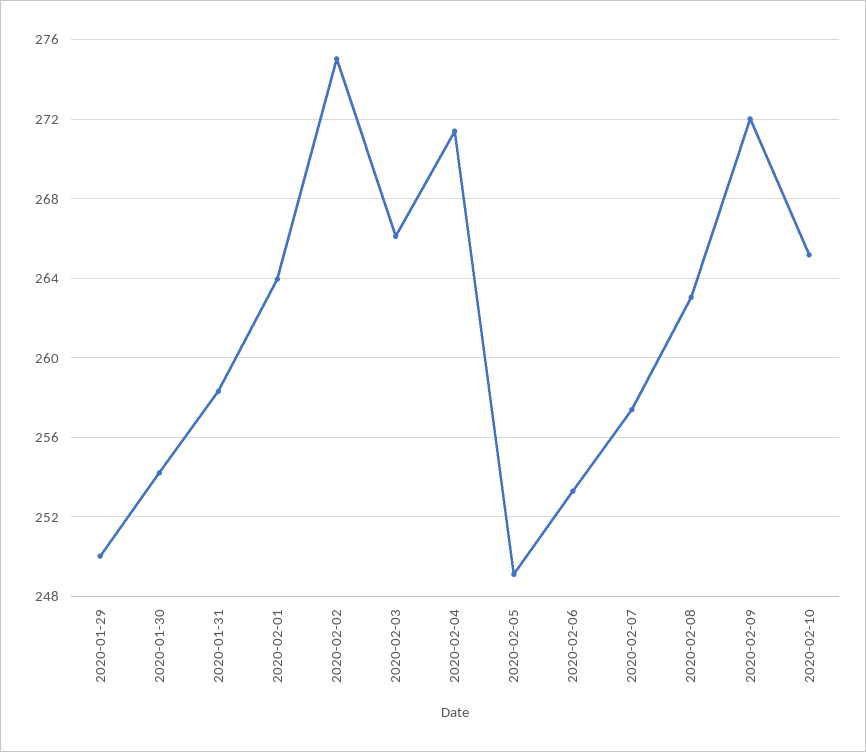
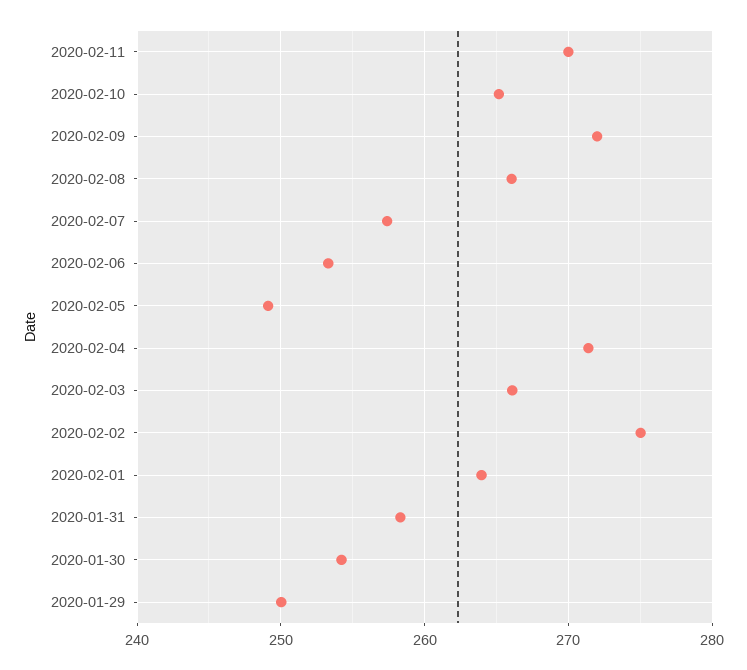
2020-02-08: 263 -> 266
2020-02-11: none -> 270

